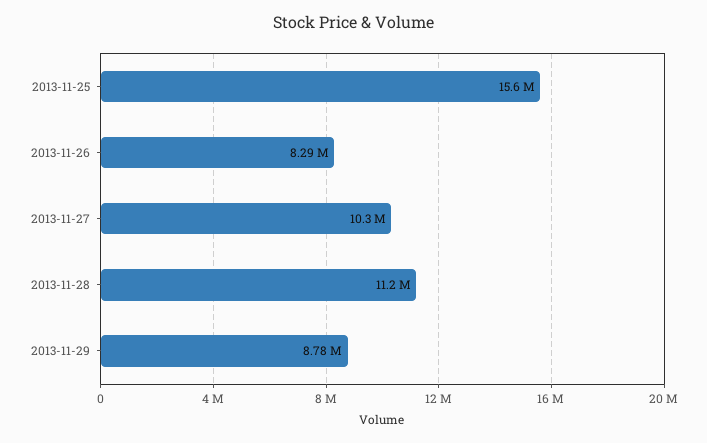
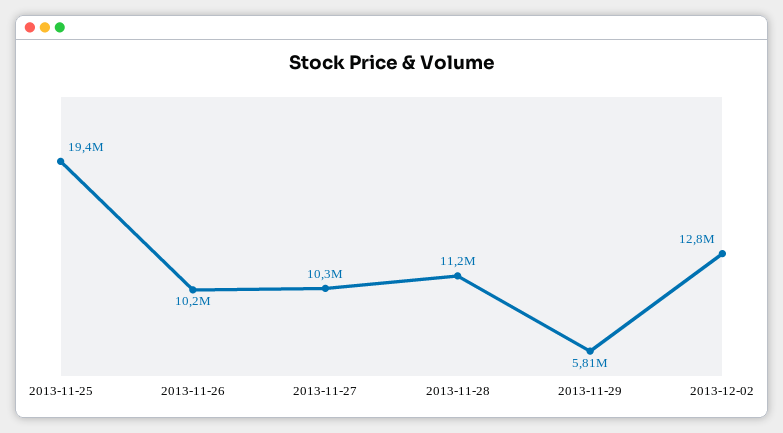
2013-11-25: 15600000 -> 19400000
2013-11-26: 8290000 -> 10200000
2013-11-29: 8780000 -> 5810000
2013-12-02: none -> 12800000

